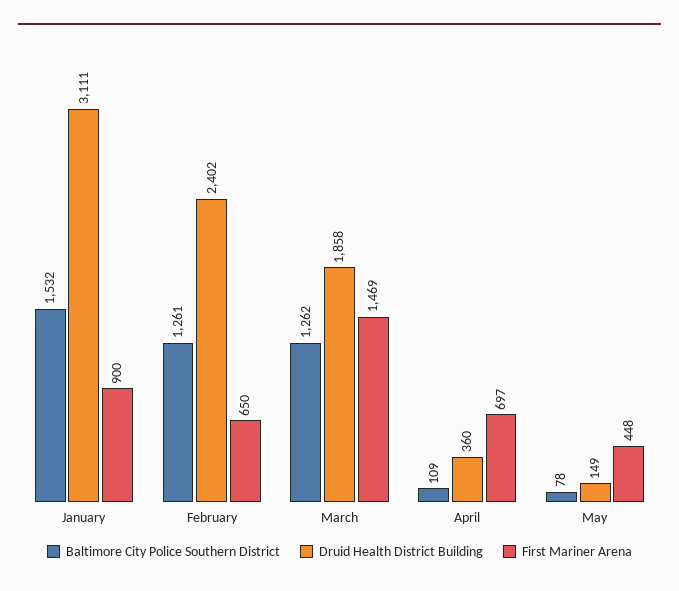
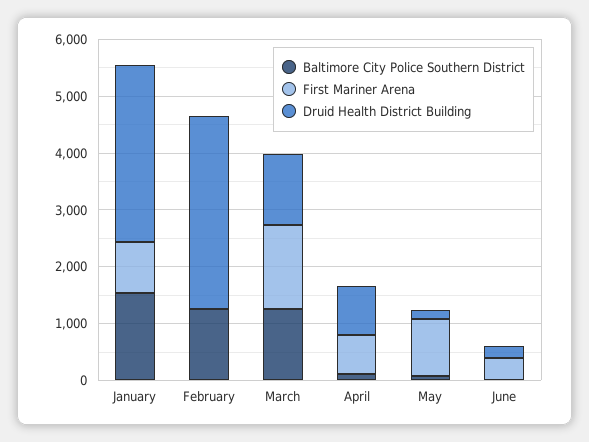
Druid Health District Building, February: 2402 -> 3400
First Mariner Arena, February: 650 -> 0
Druid Health District Building, March: 1858 -> 1200
Druid Health District Building, April: 360 -> 800
First Mariner Arena, May: 448 -> 1000
Baltimore City Police Southern District, June: none -> 0
First Mariner Arena, June: none -> 400
Druid Health District Building, June: none -> 200

